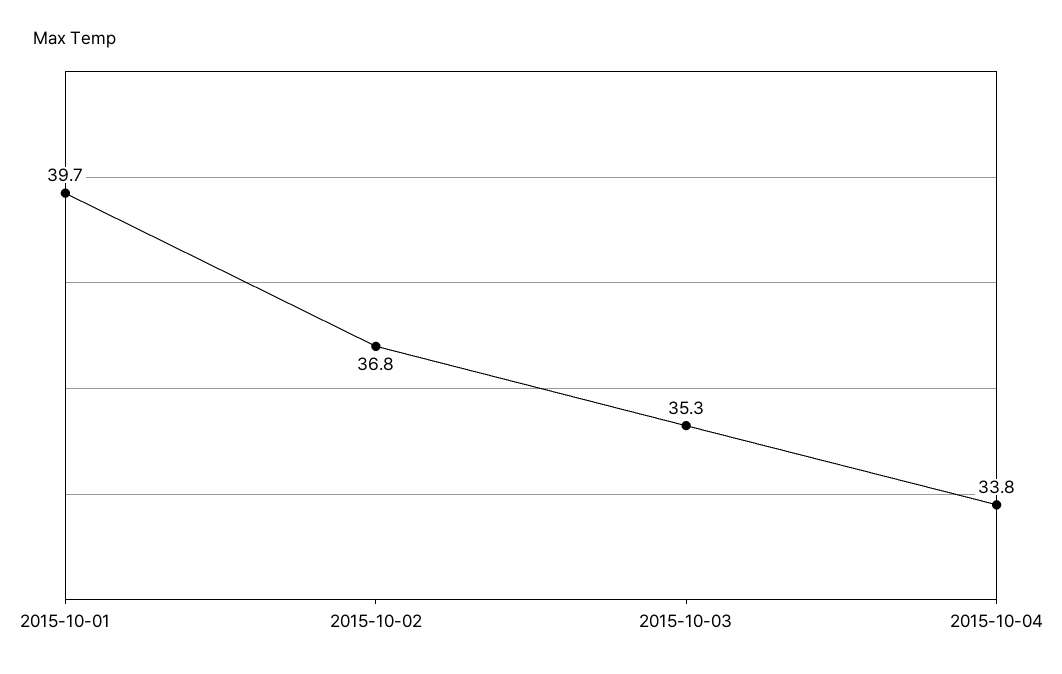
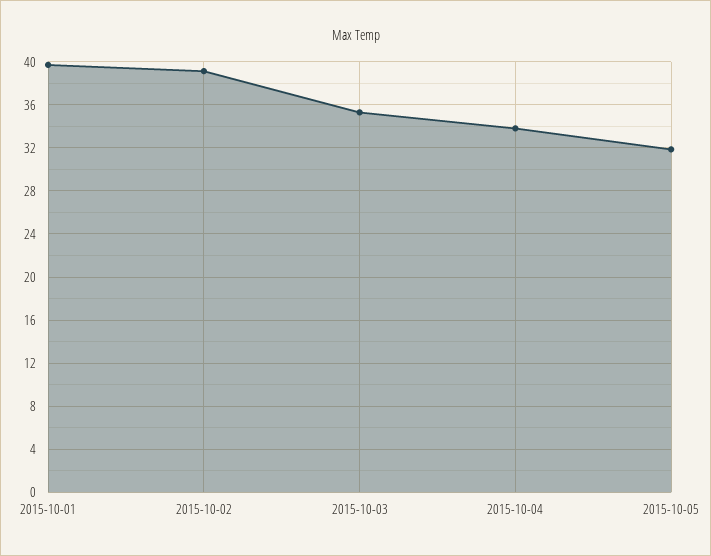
2015-10-02: 36.8 -> 39
2015-10-05: none -> 32

